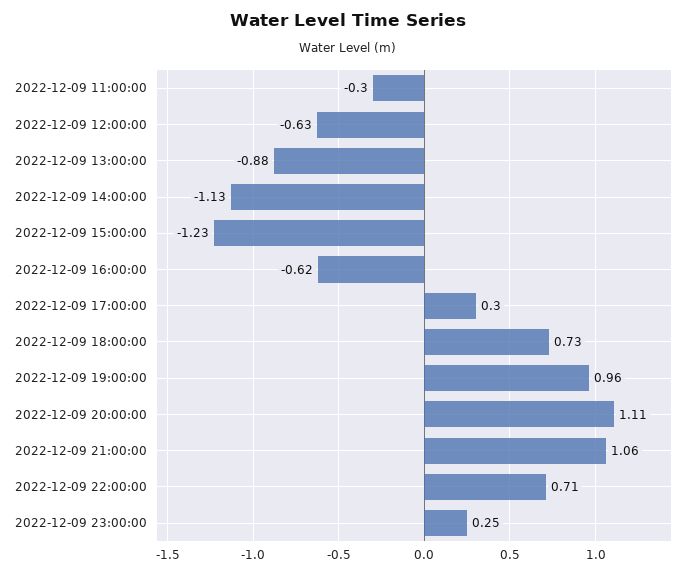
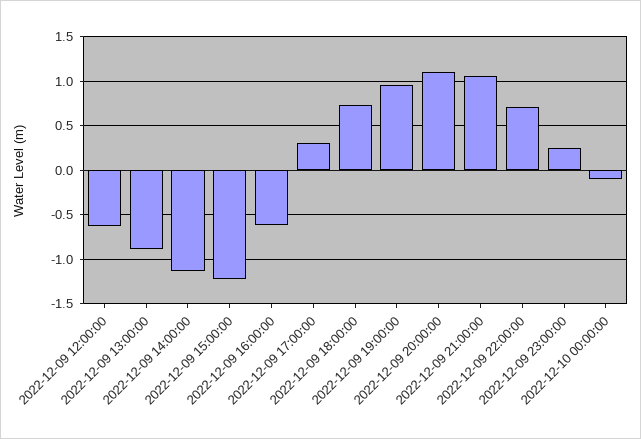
2022-12-09 11:00:00: -0.3 -> none
2022-12-10 00:00:00: none -> -0.1

